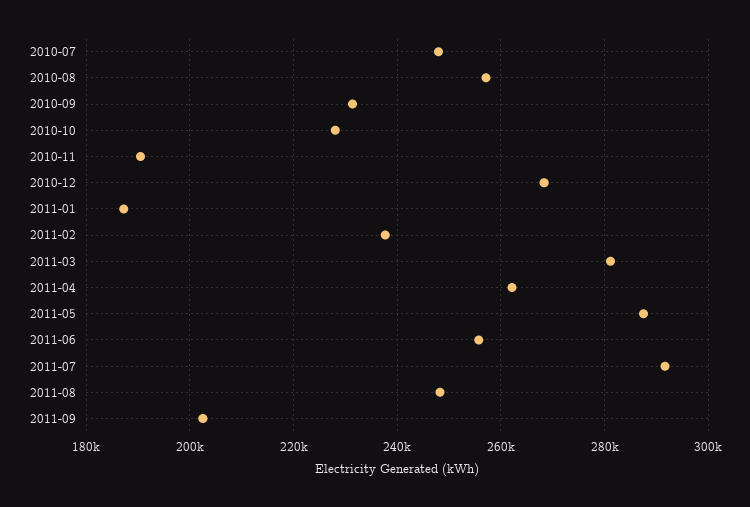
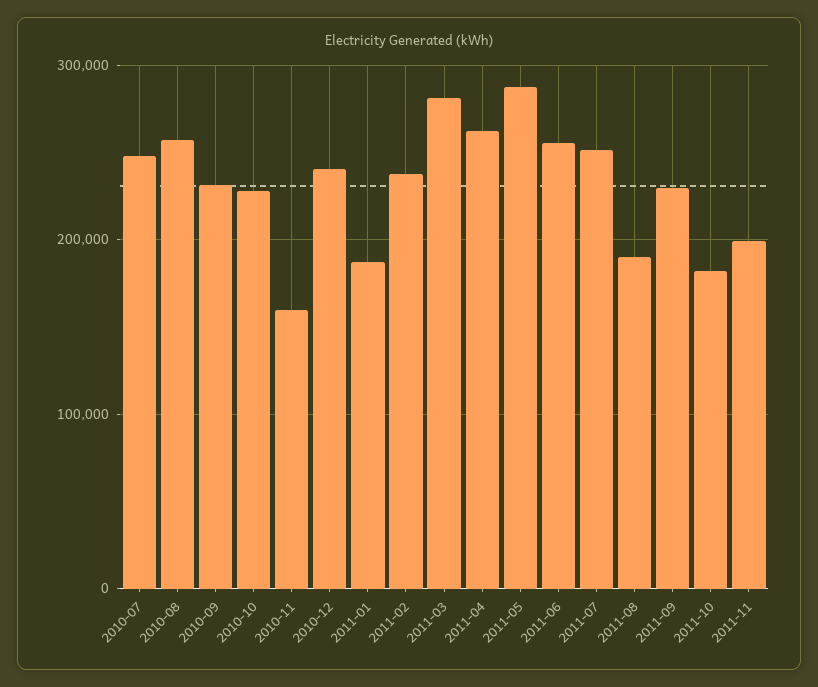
2010-11: 190000 -> 160000
2010-12: 268000 -> 240000
2011-07: 292000 -> 250000
2011-08: 248000 -> 190000
2011-09: 202000 -> 230000
2011-10: none -> 180000
2011-11: none -> 200000

